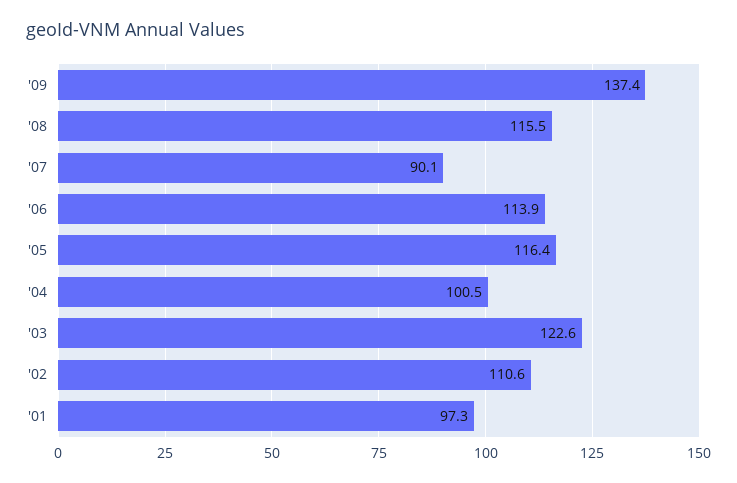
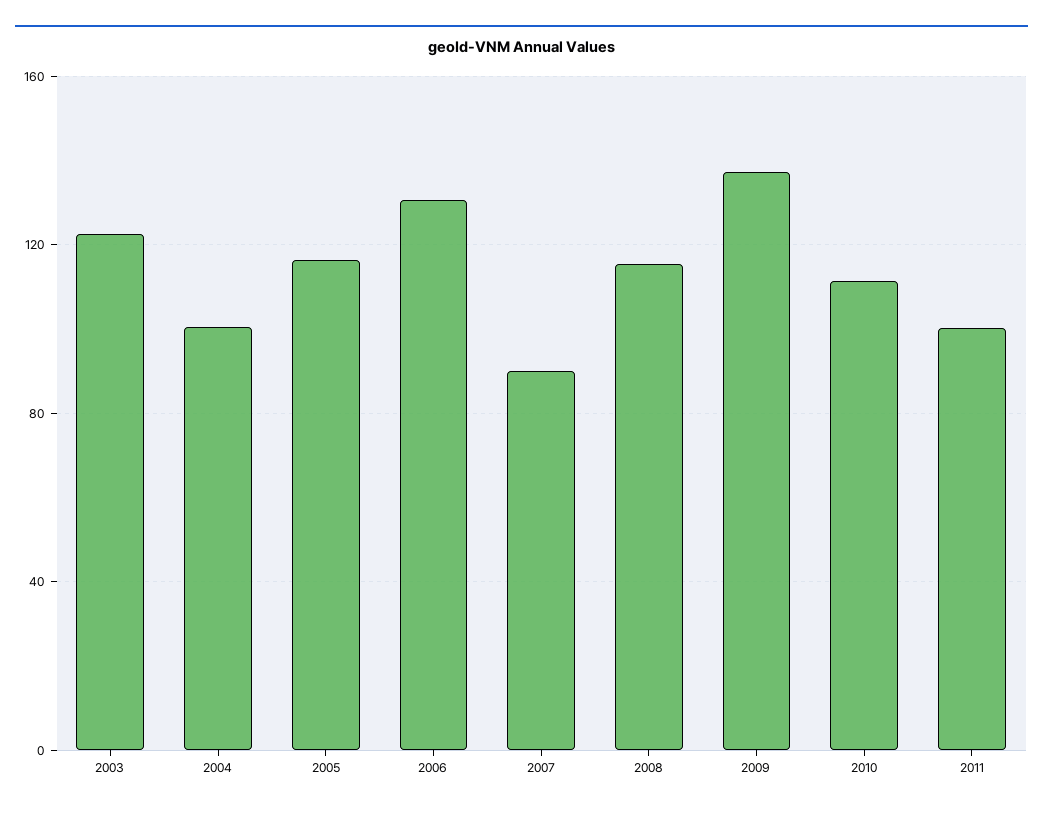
'06: 113.9 -> 130
'02: 110.6 -> none
'01: 97.3 -> none
2010: none -> 110
2011: none -> 100

